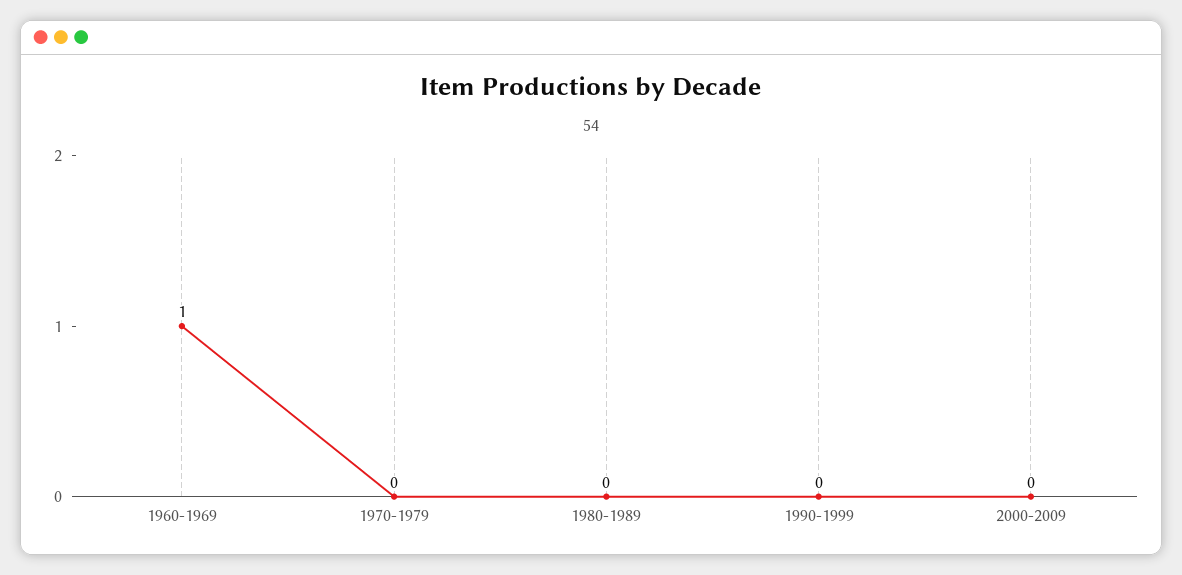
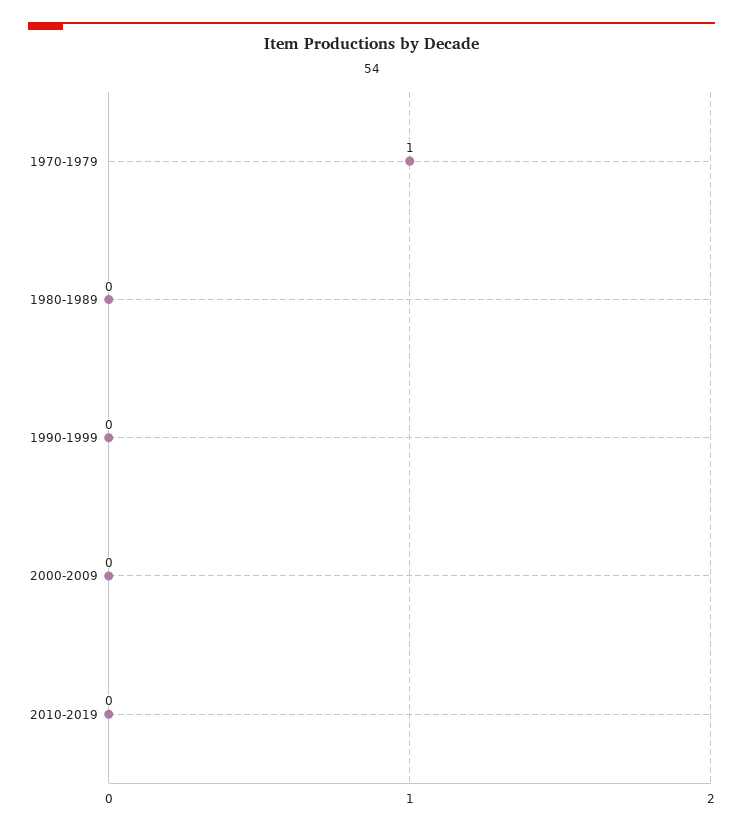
1960-1969: 1 -> none
1970-1979: 0 -> 1
2010-2019: none -> 0

